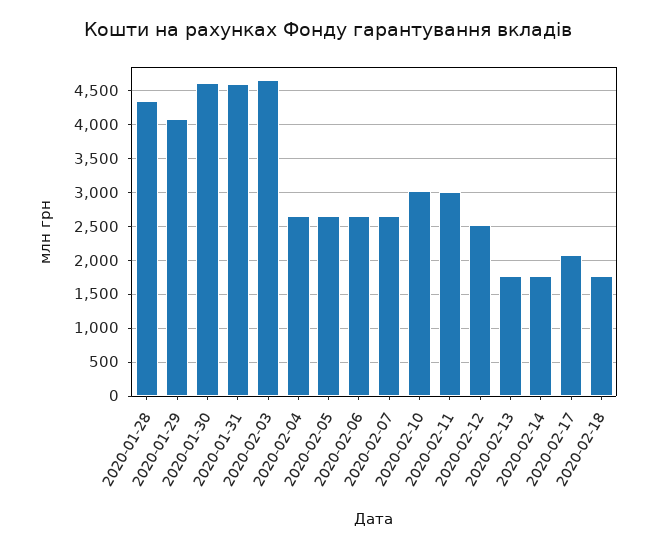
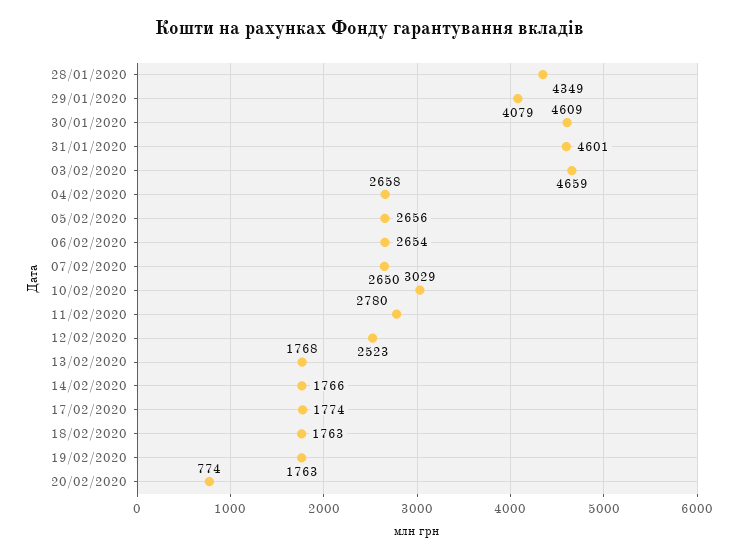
2020-02-11: 3000 -> 2780
2020-02-17: 2100 -> 1774
19/02/2020: none -> 1763
20/02/2020: none -> 774

